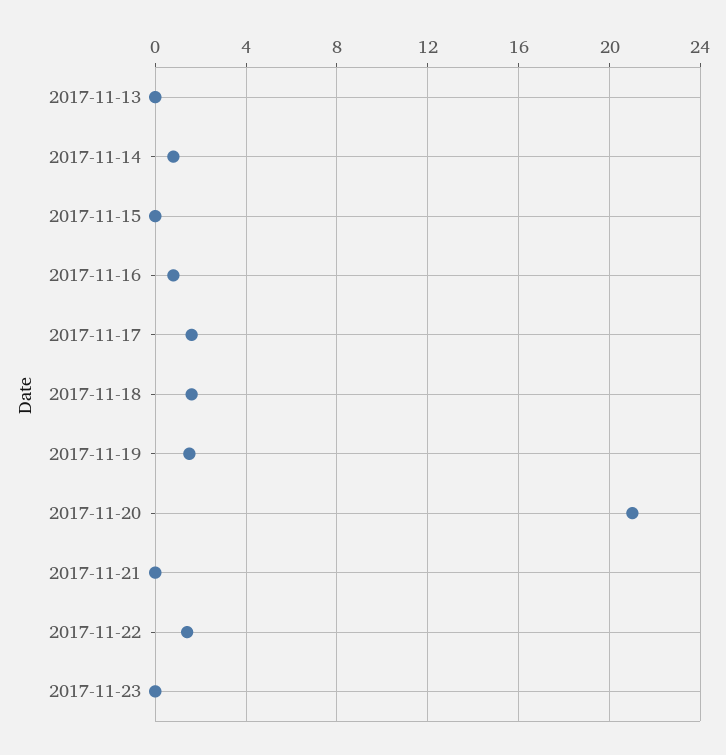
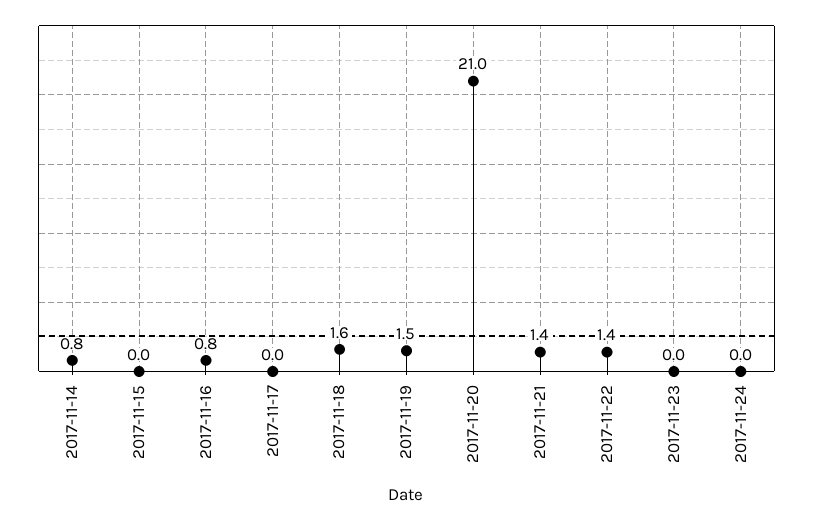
2017-11-13: 0 -> none
2017-11-17: 1.5 -> 0
2017-11-21: 0 -> 1.4
2017-11-24: none -> 0

